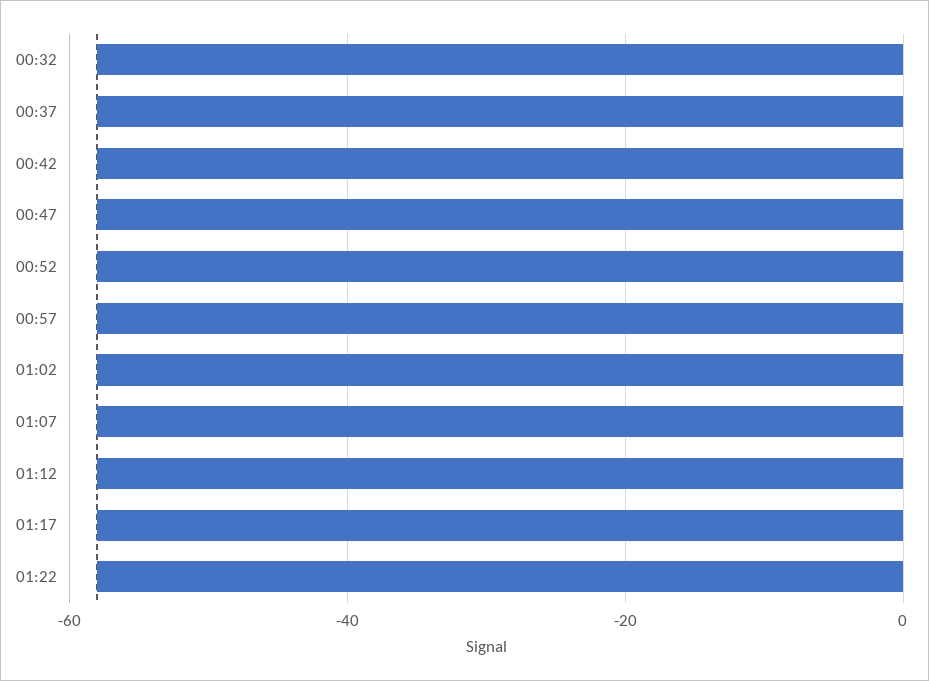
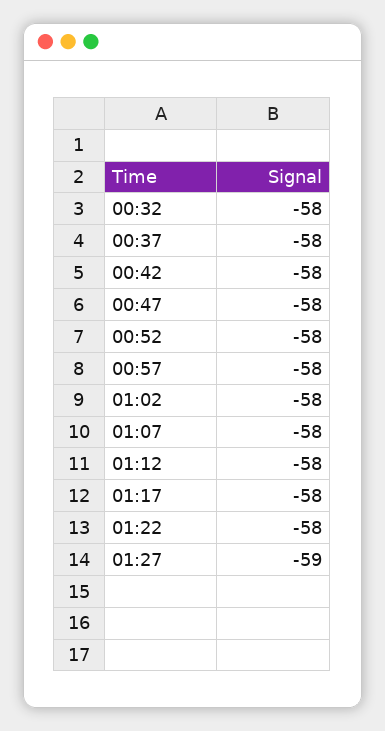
01:27: none -> -59

